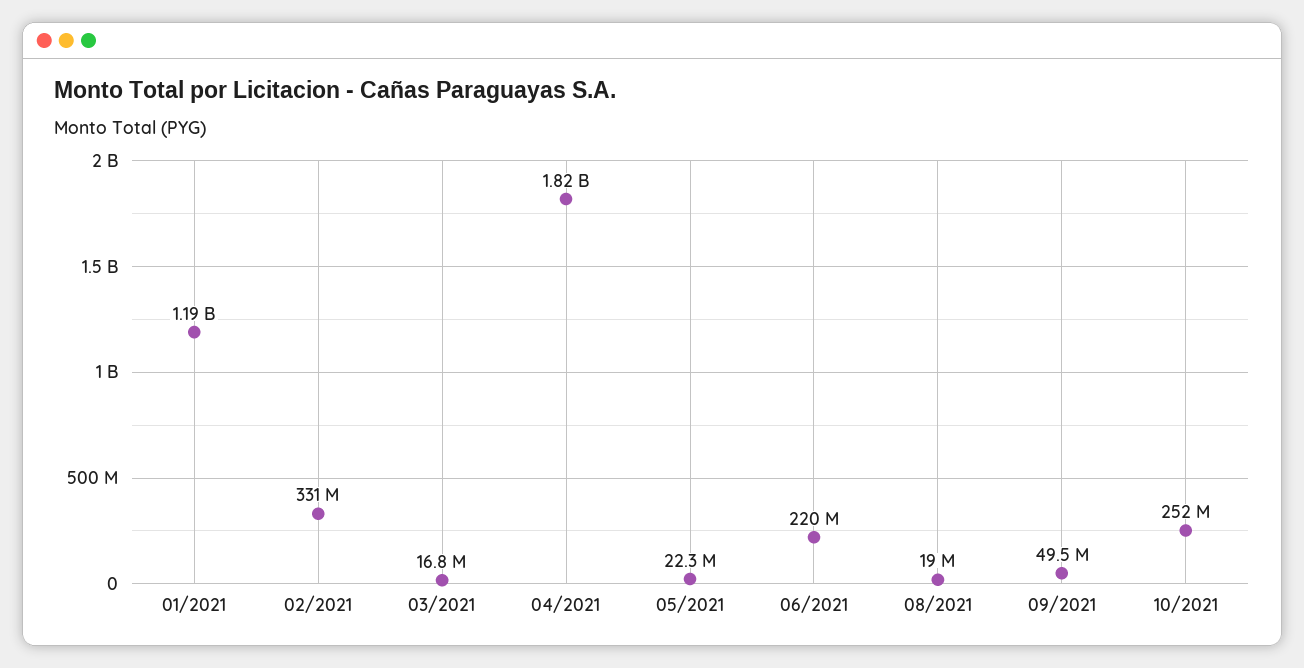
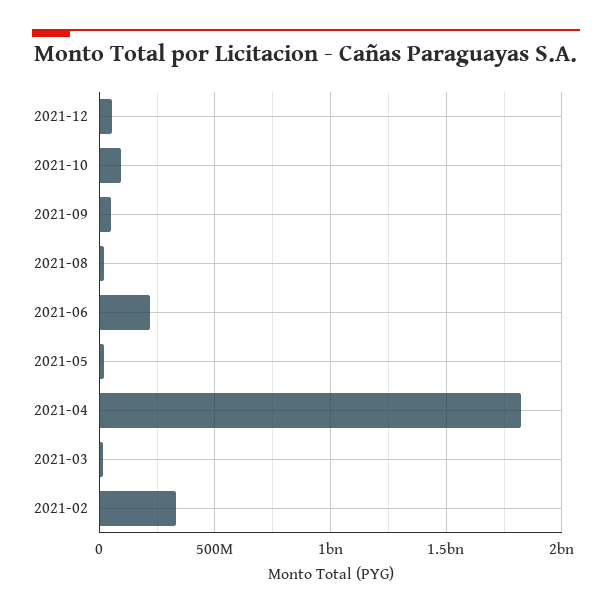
01/2021: 1190000000 -> none
10/2021: 252000000 -> 100000000
2021-12: none -> 50000000

